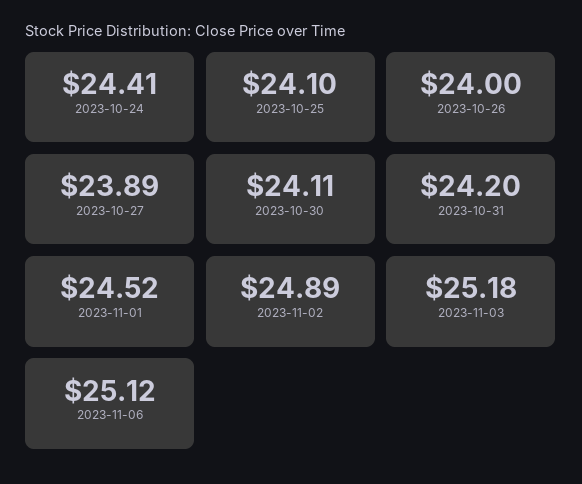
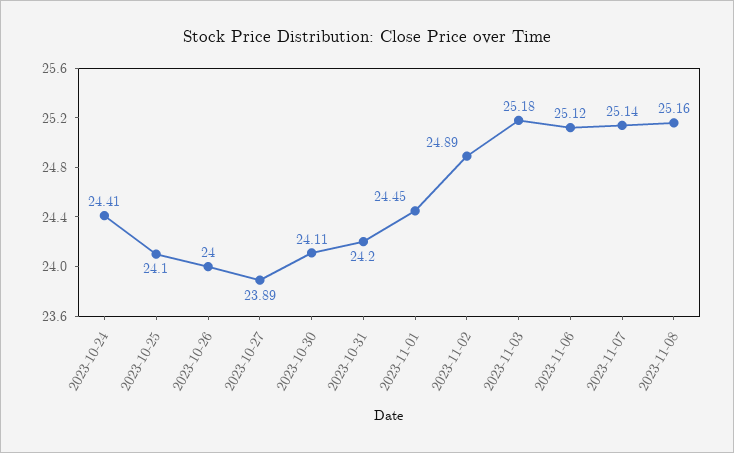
2023-11-01: 24.52 -> 24.45
2023-11-07: none -> 25.14
2023-11-08: none -> 25.16

